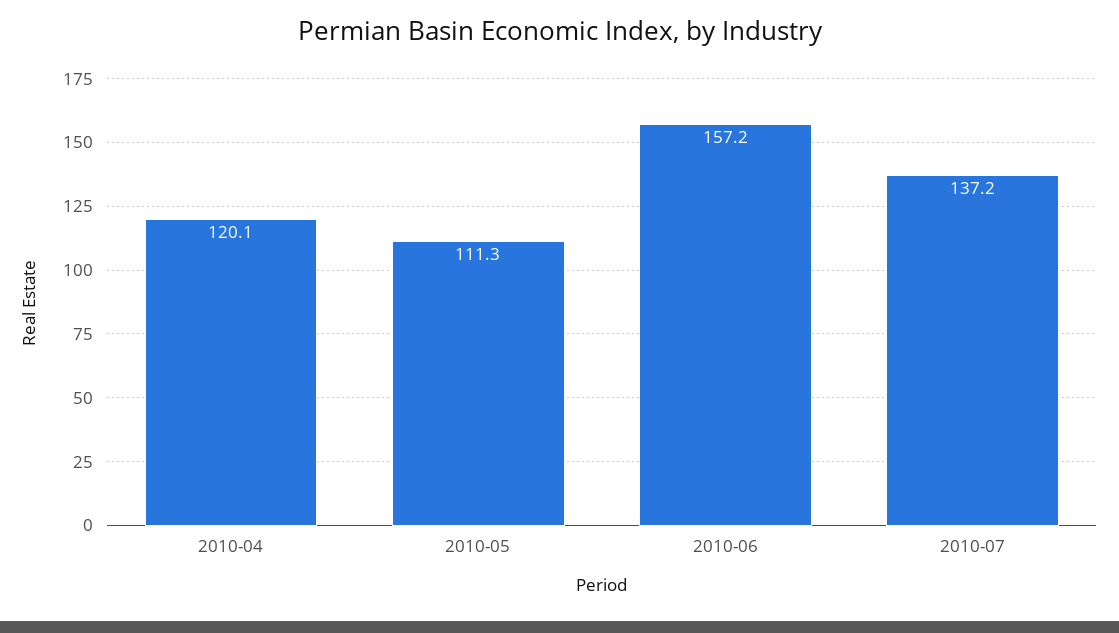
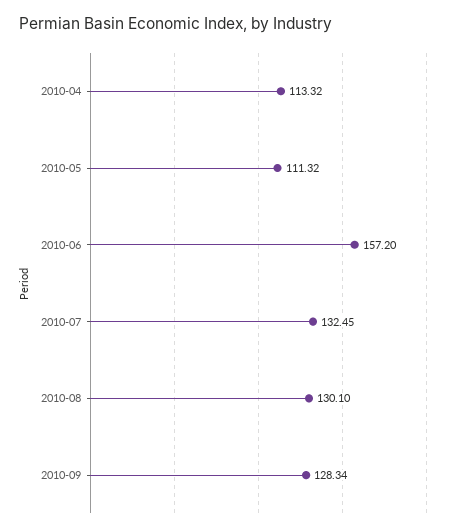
2010-04: 120.1 -> 113.32
2010-07: 137.2 -> 132.45
2010-08: none -> 130.1
2010-09: none -> 128.34

